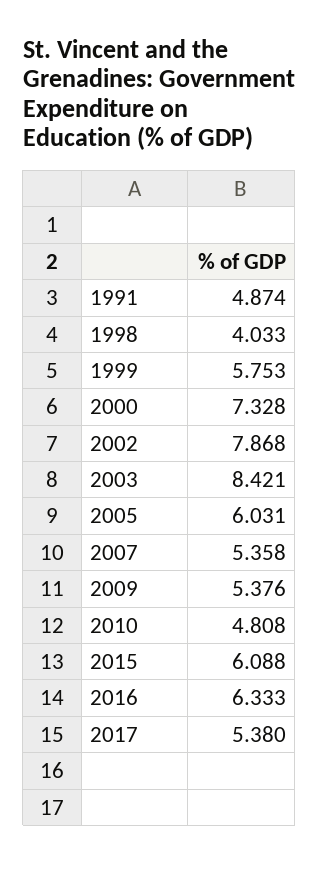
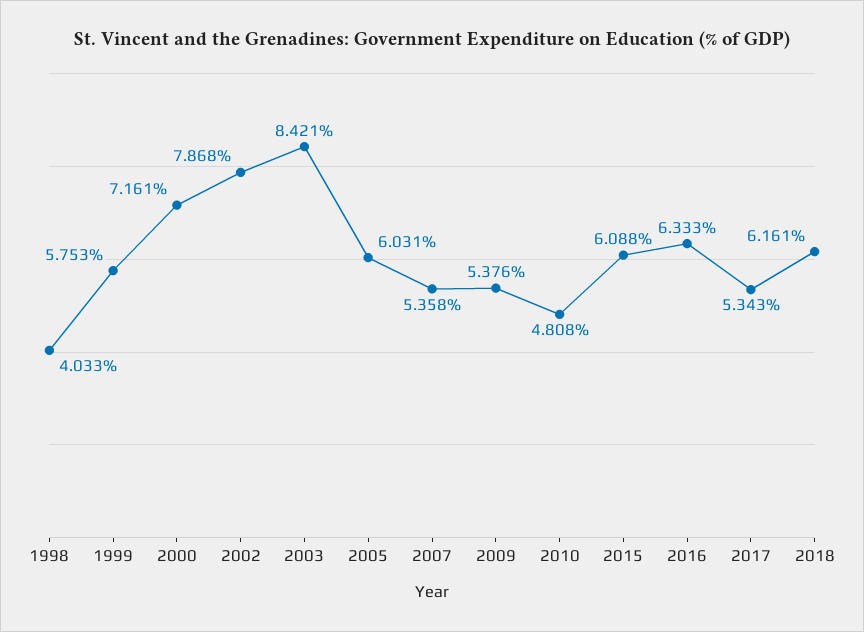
1991: 4.874 -> none
2000: 7.328 -> 7.161
2017: 5.38 -> 5.343
2018: none -> 6.161

